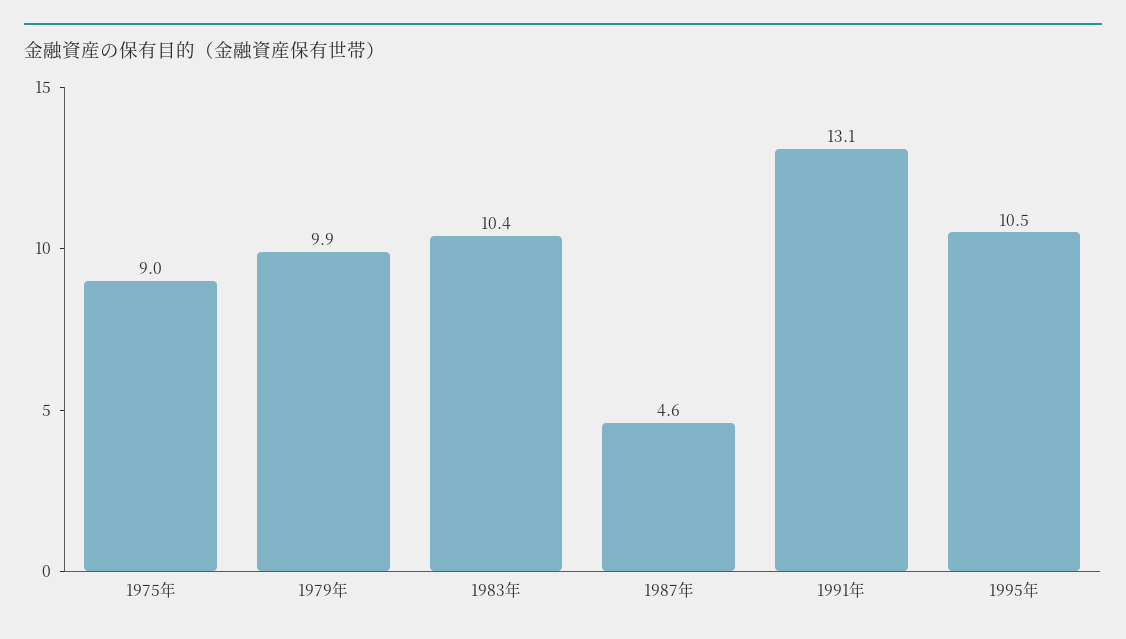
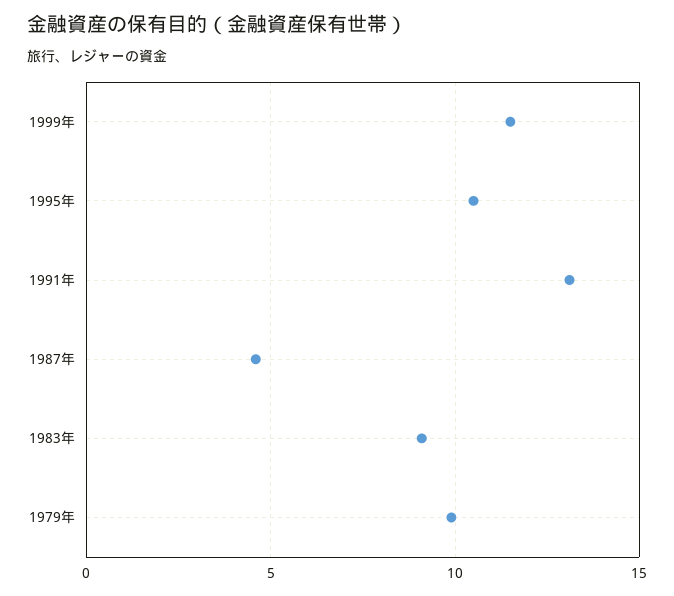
1975年: 9 -> none
1983年: 10.4 -> 9
1999年: none -> 11.5

